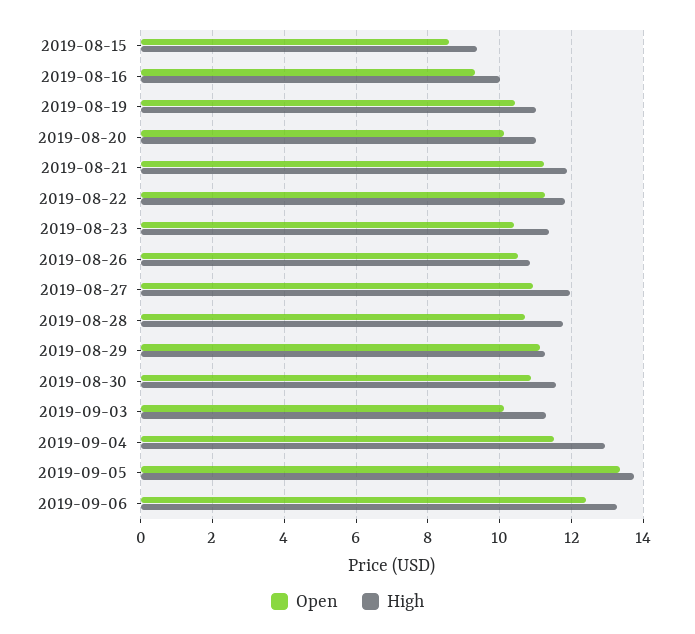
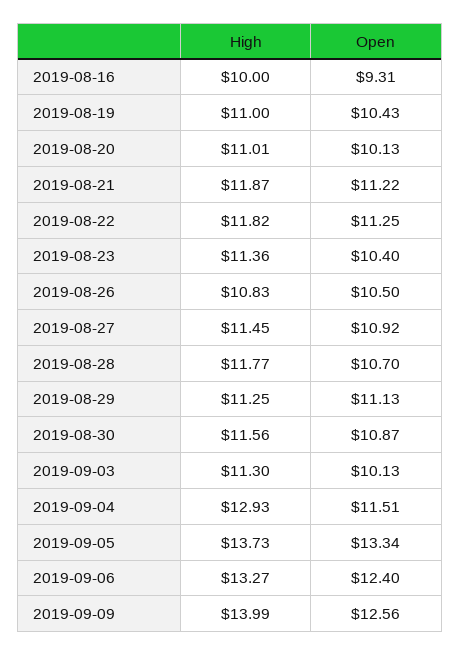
Open, 2019-08-15: 8.6 -> none
High, 2019-08-15: 9.4 -> none
High, 2019-08-27: 12 -> 11.45
High, 2019-09-09: none -> 13.99
Open, 2019-09-09: none -> 12.56

